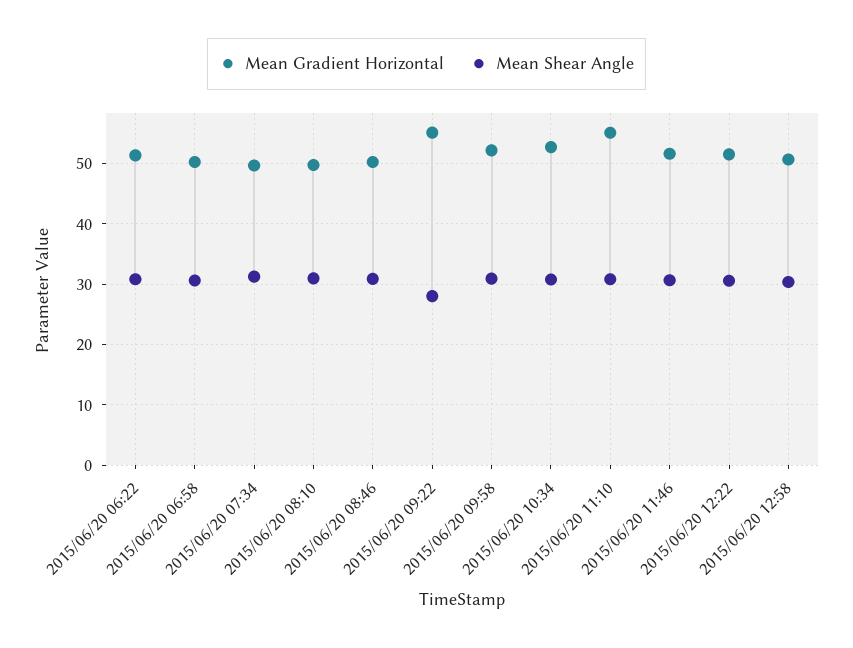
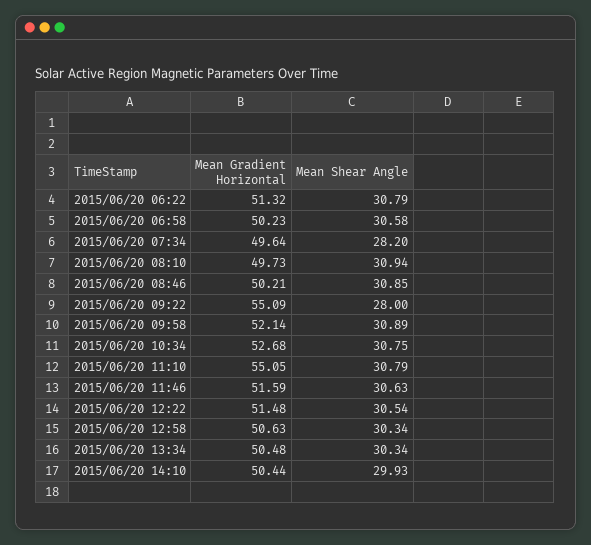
Mean Shear Angle, 2015/06/20 07:34: 31 -> 28.2
Mean Gradient Horizontal, 2015/06/20 13:34: none -> 50.48
Mean Shear Angle, 2015/06/20 13:34: none -> 30.34
Mean Gradient Horizontal, 2015/06/20 14:10: none -> 50.44
Mean Shear Angle, 2015/06/20 14:10: none -> 29.93

